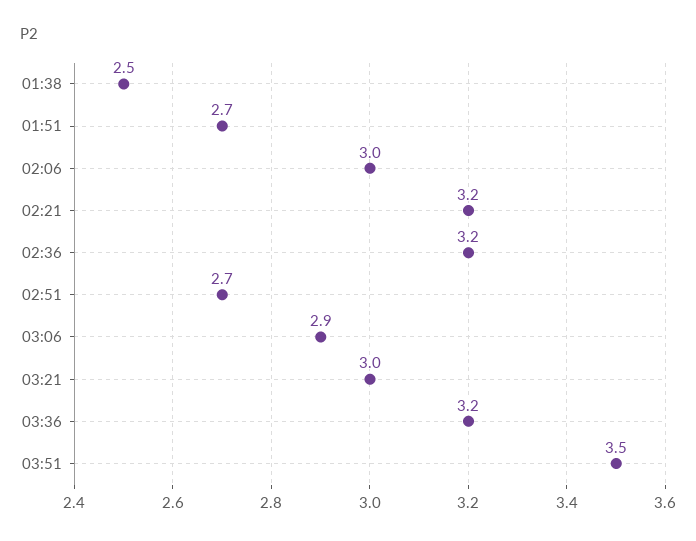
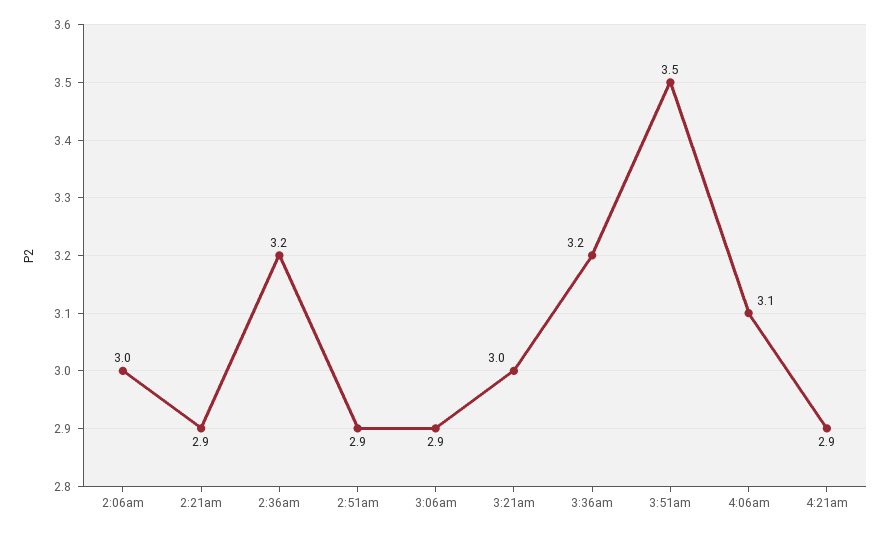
01:38: 2.5 -> none
01:51: 2.7 -> none
02:21: 3.2 -> 2.9
02:51: 2.7 -> 2.9
4:06am: none -> 3.1
4:21am: none -> 2.9

